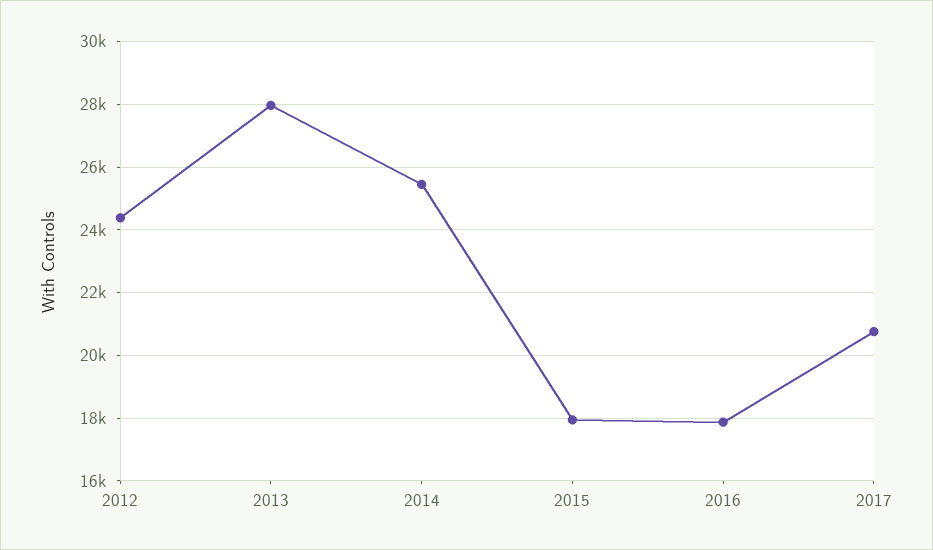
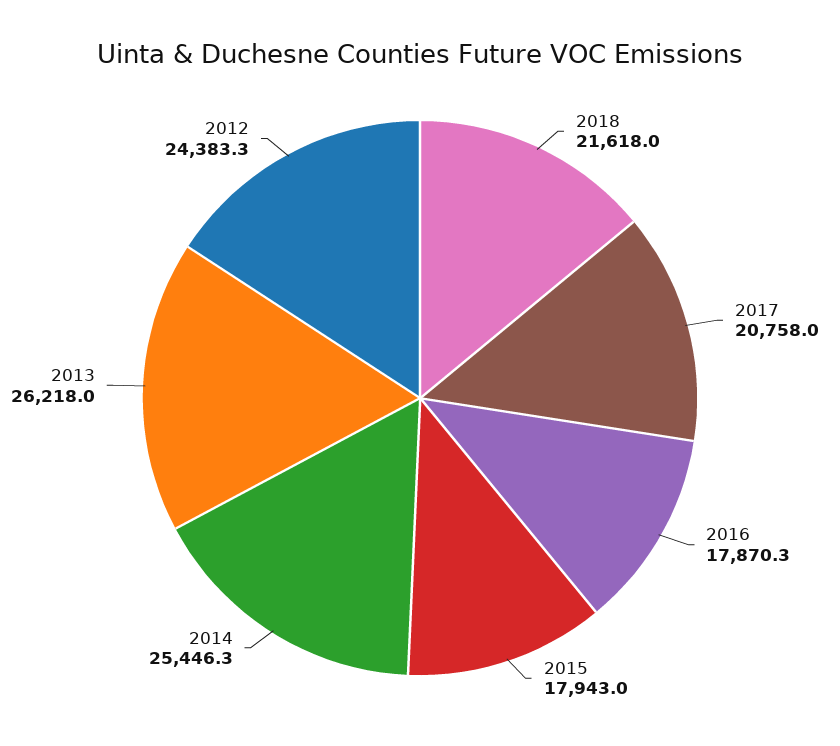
2013: 28000 -> 26218
2018: none -> 21618

